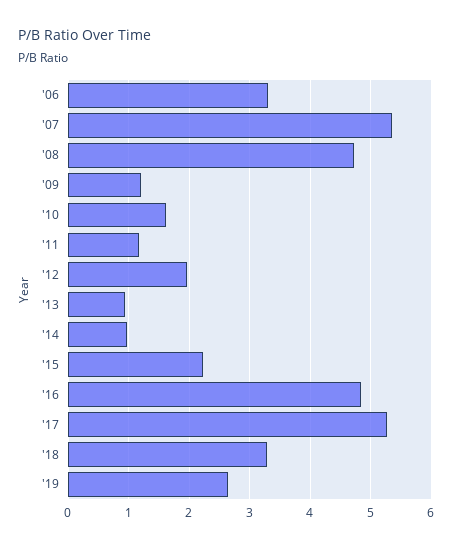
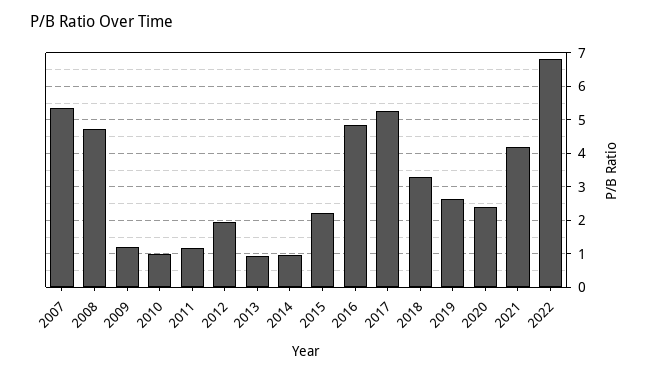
'06: 3.3 -> none
'10: 1.6 -> 1
2020: none -> 2.4
2021: none -> 4.2
2022: none -> 6.8

